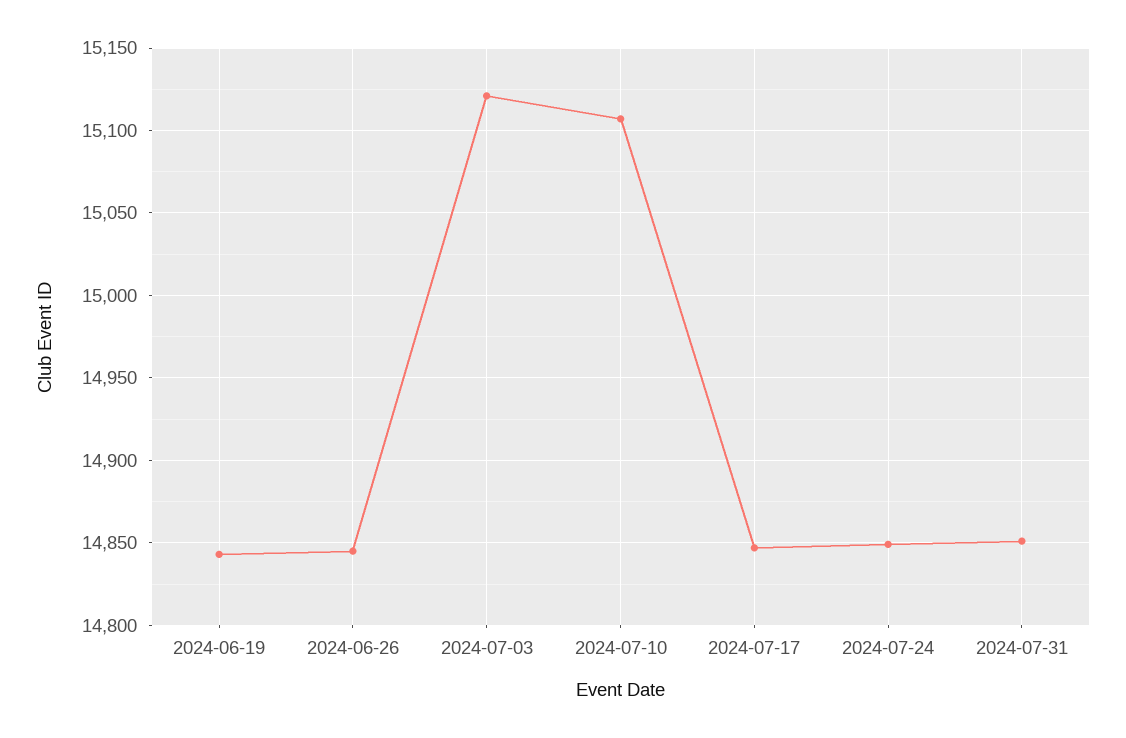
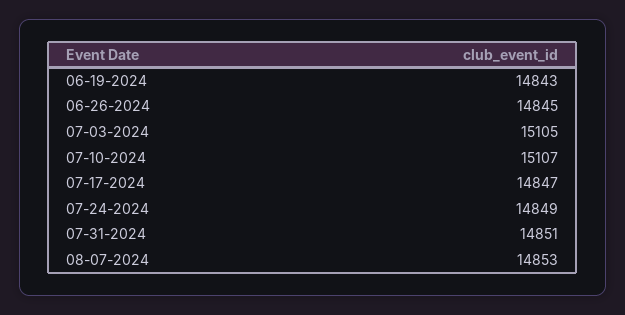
2024-07-03: 15120 -> 15105
08-07-2024: none -> 14853

